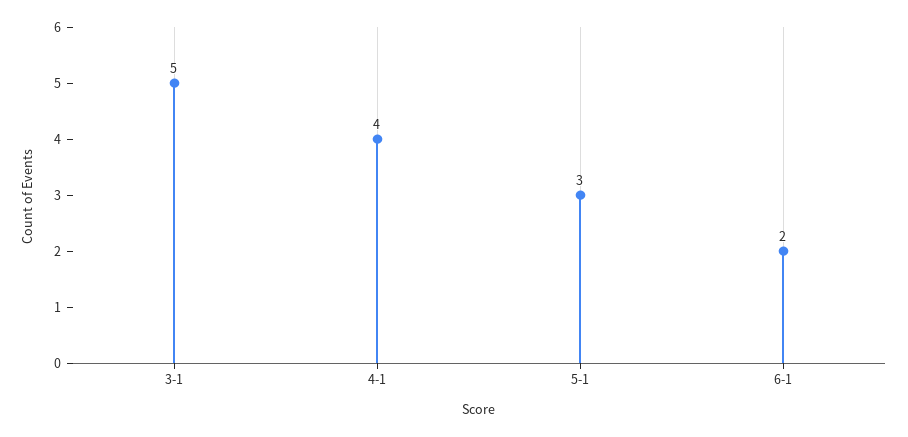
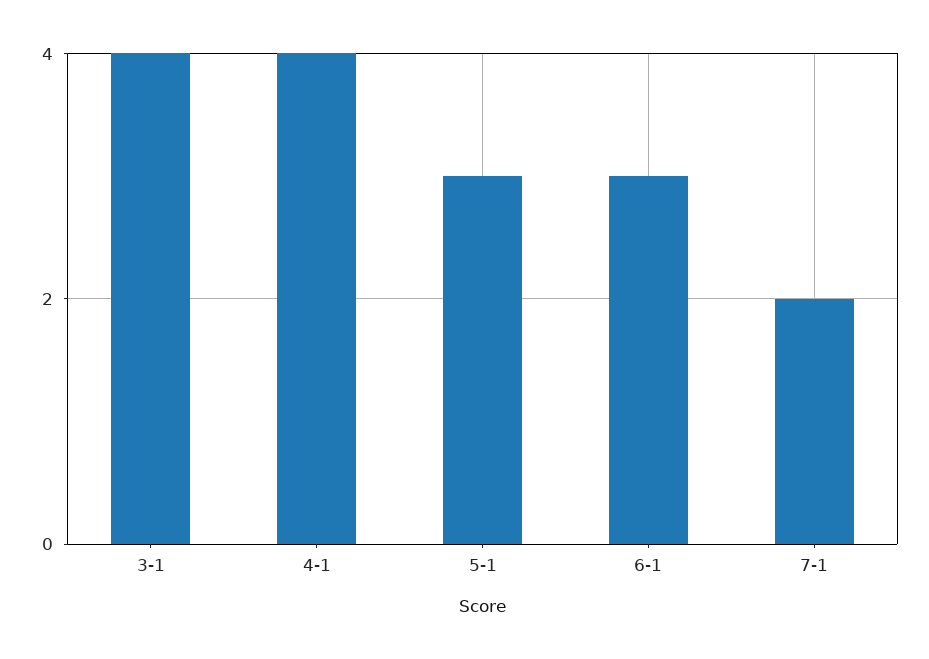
3-1: 5 -> 4
6-1: 2 -> 3
7-1: none -> 2

